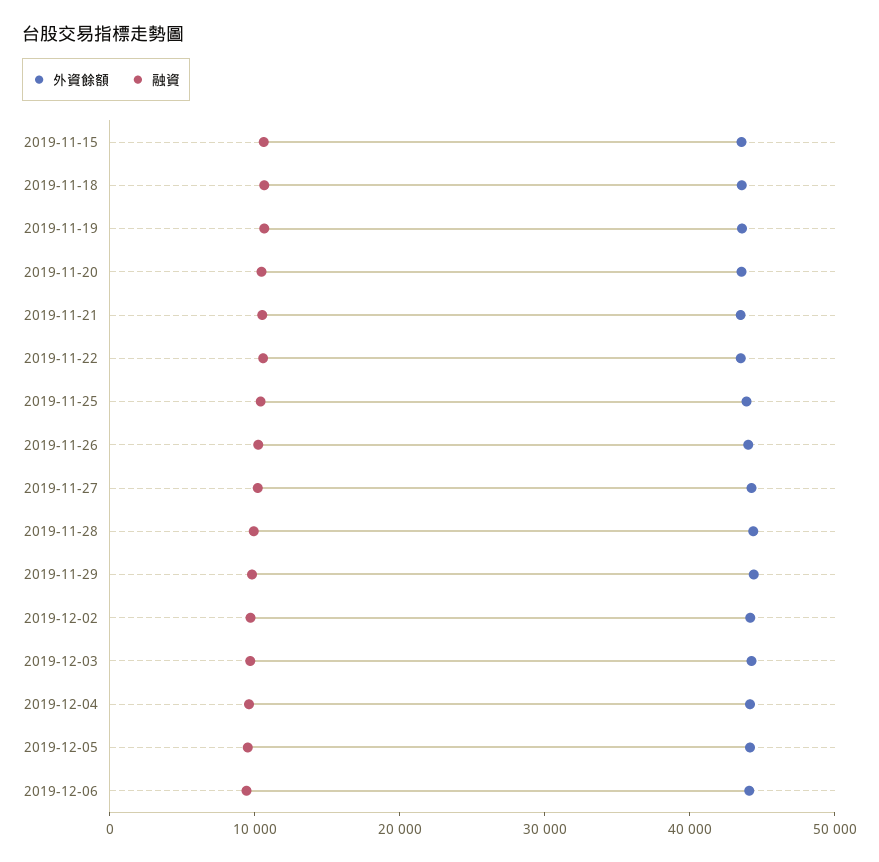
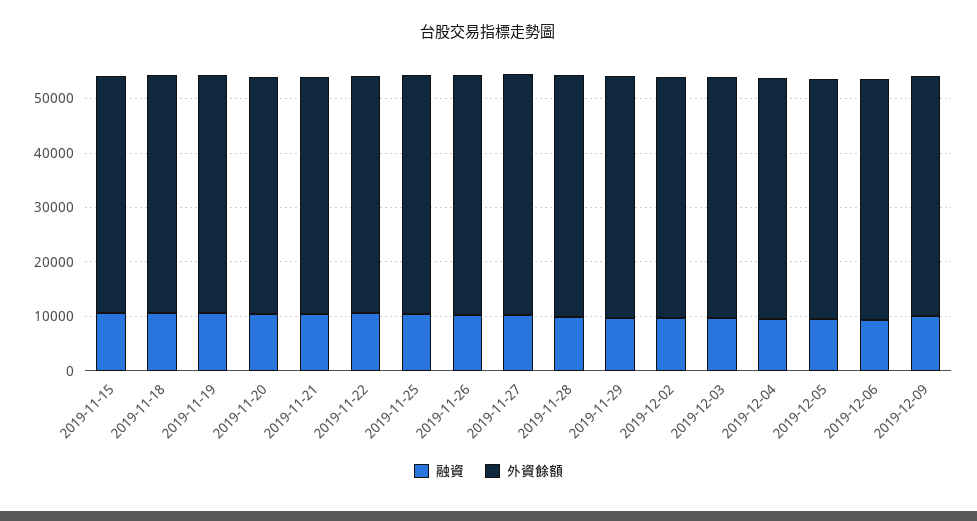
融資, 2019-12-09: none -> 10000
外資餘額, 2019-12-09: none -> 44000

